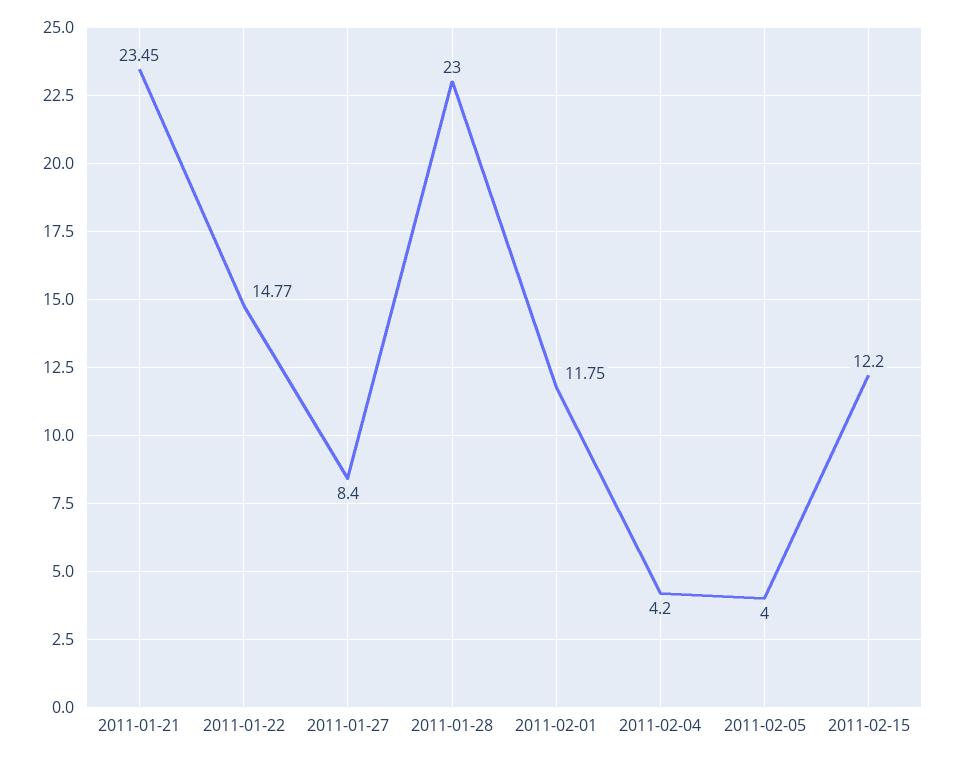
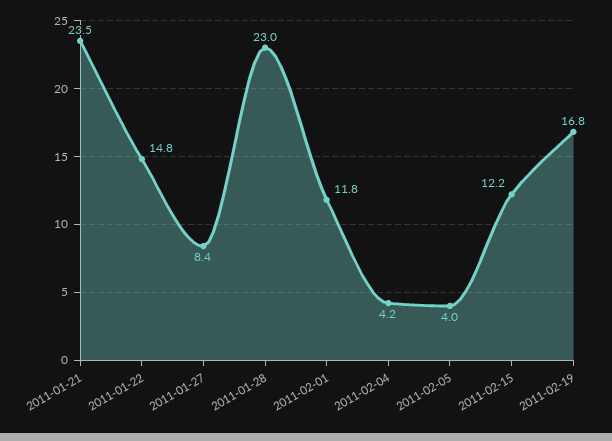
2011-02-19: none -> 16.8

